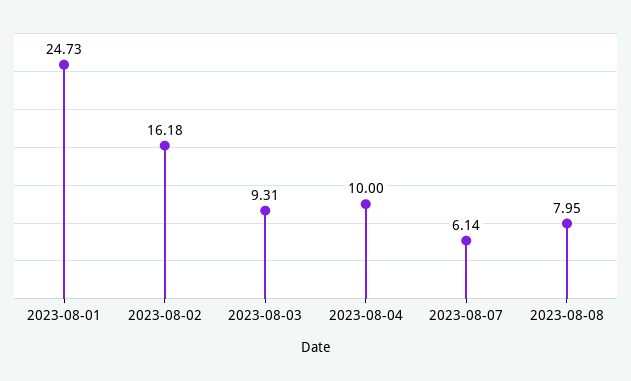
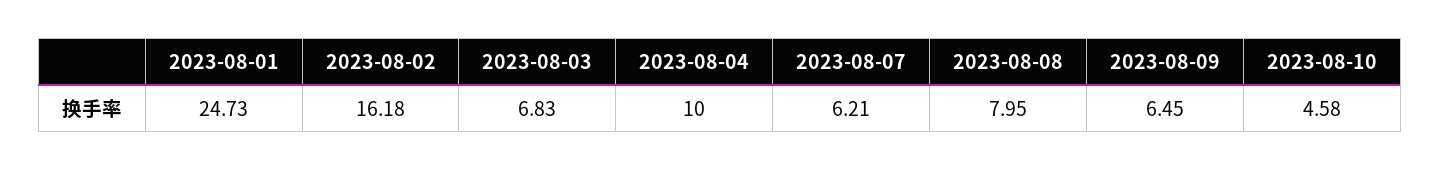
2023-08-03: 9.31 -> 6.83
2023-08-07: 6.14 -> 6.21
2023-08-09: none -> 6.45
2023-08-10: none -> 4.58

